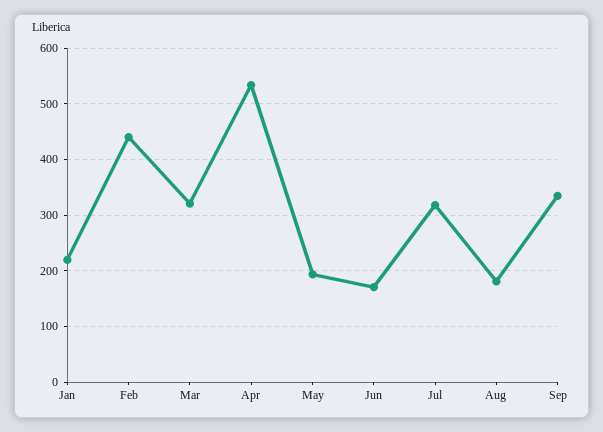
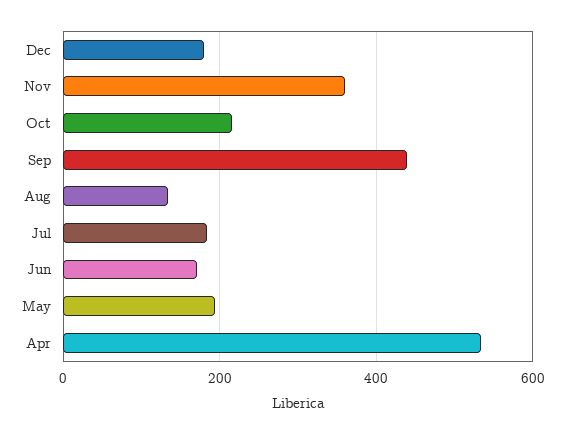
Jan: 220 -> none
Feb: 440 -> none
Mar: 320 -> none
Jul: 320 -> 180
Aug: 180 -> 140
Sep: 340 -> 440
Dec: none -> 180
Nov: none -> 360
Oct: none -> 220

